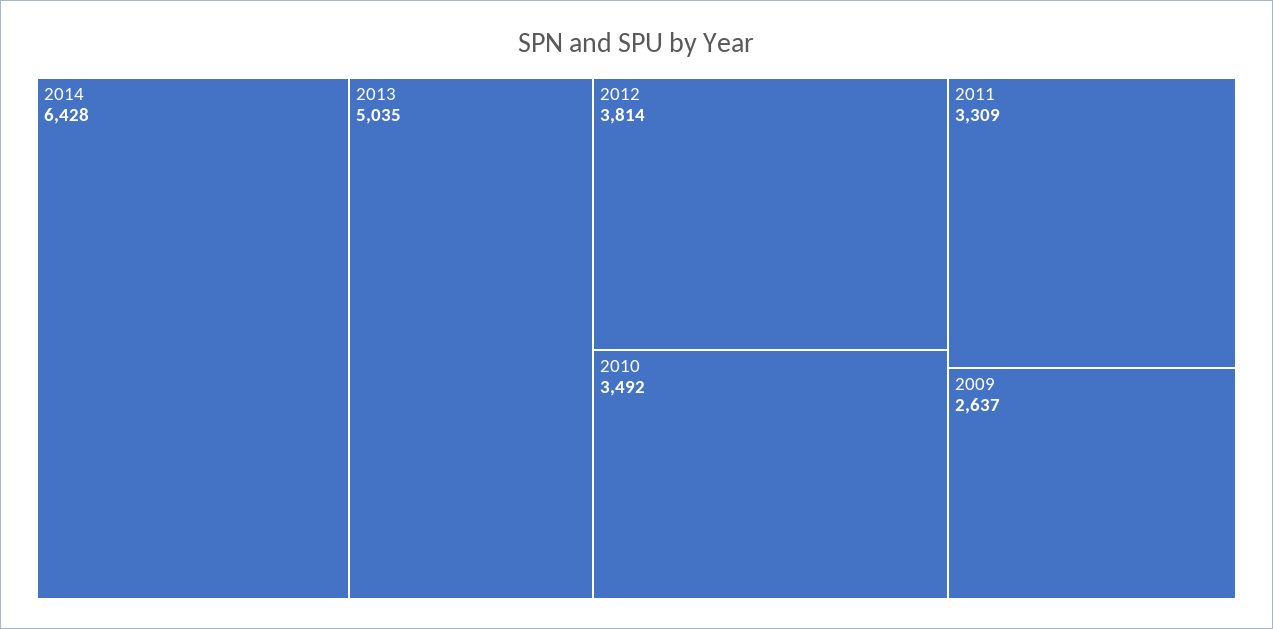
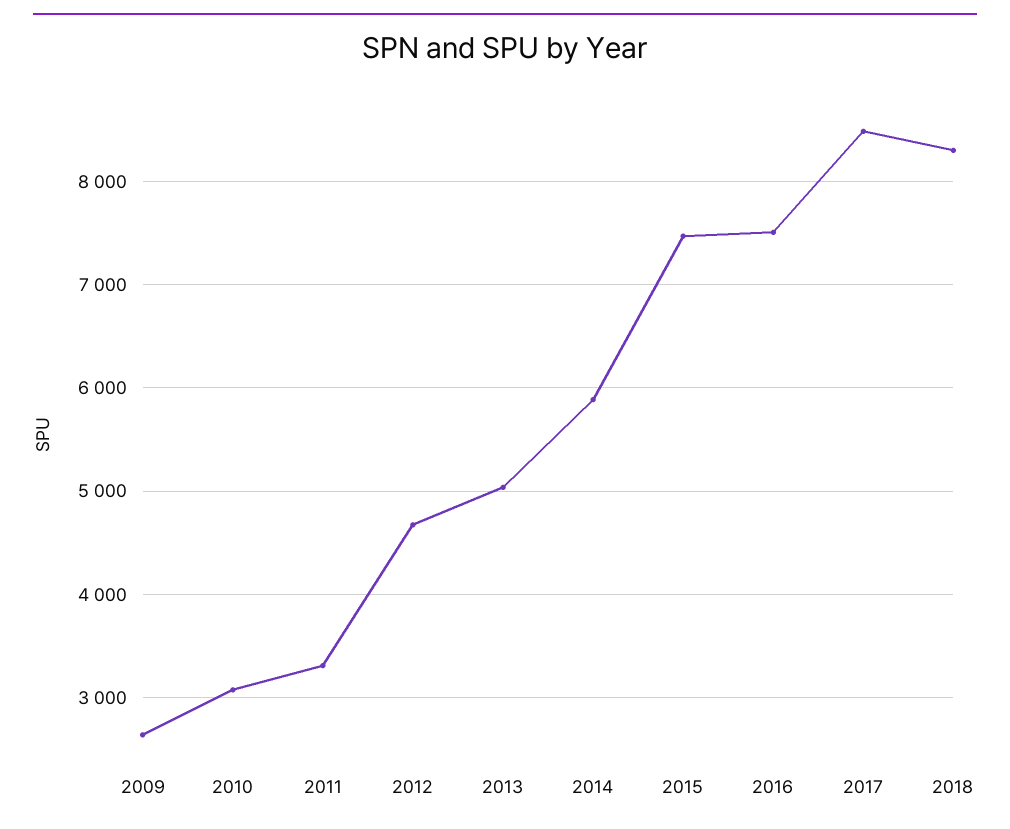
2014: 6428 -> 5900
2012: 3814 -> 4700
2010: 3492 -> 3100
2015: none -> 7500
2016: none -> 7500
2017: none -> 8500
2018: none -> 8300

